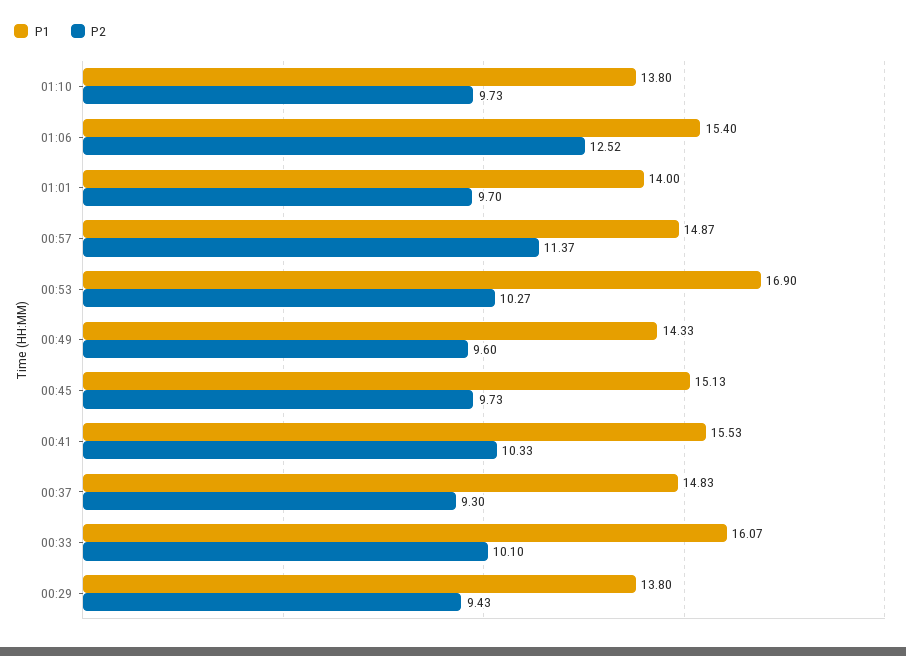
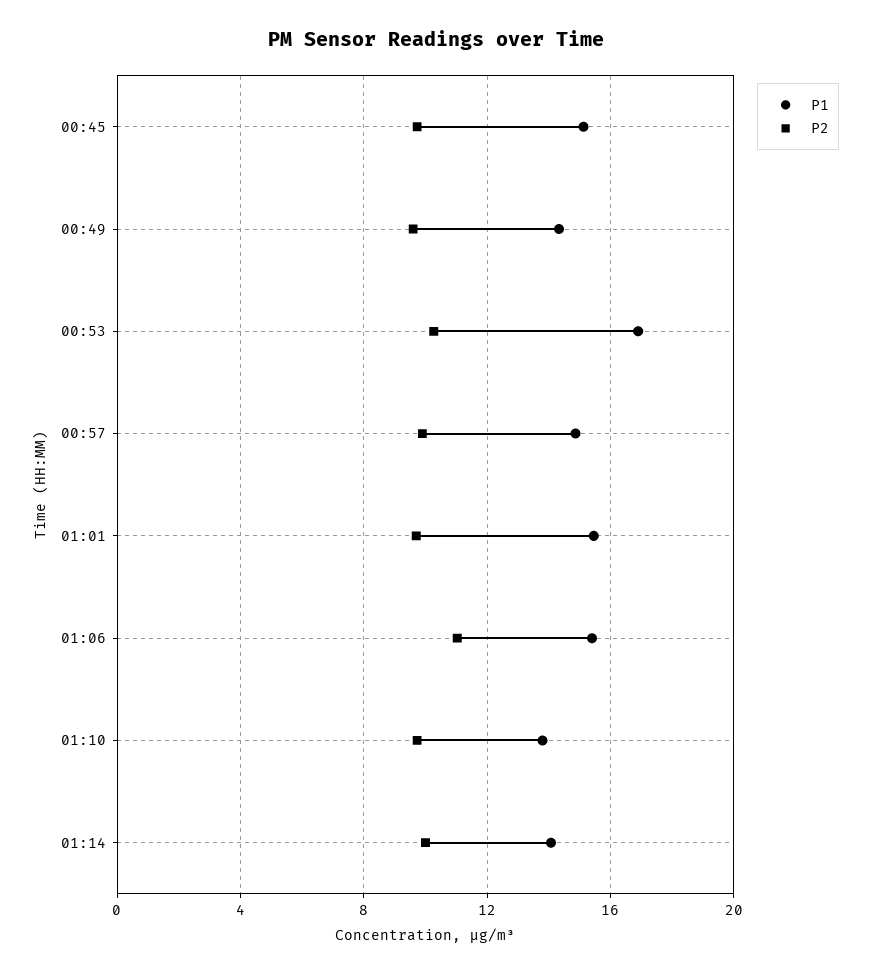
P2, 01:06: 12.52 -> 11
P1, 01:01: 14 -> 15.5
P2, 00:57: 11.37 -> 10
P1, 00:41: 15.53 -> none
P2, 00:41: 10.33 -> none
P1, 00:37: 14.83 -> none
P2, 00:37: 9.3 -> none
P1, 00:33: 16.07 -> none
P2, 00:33: 10.1 -> none
P1, 00:29: 13.8 -> none
P2, 00:29: 9.43 -> none
P1, 01:14: none -> 14
P2, 01:14: none -> 10

